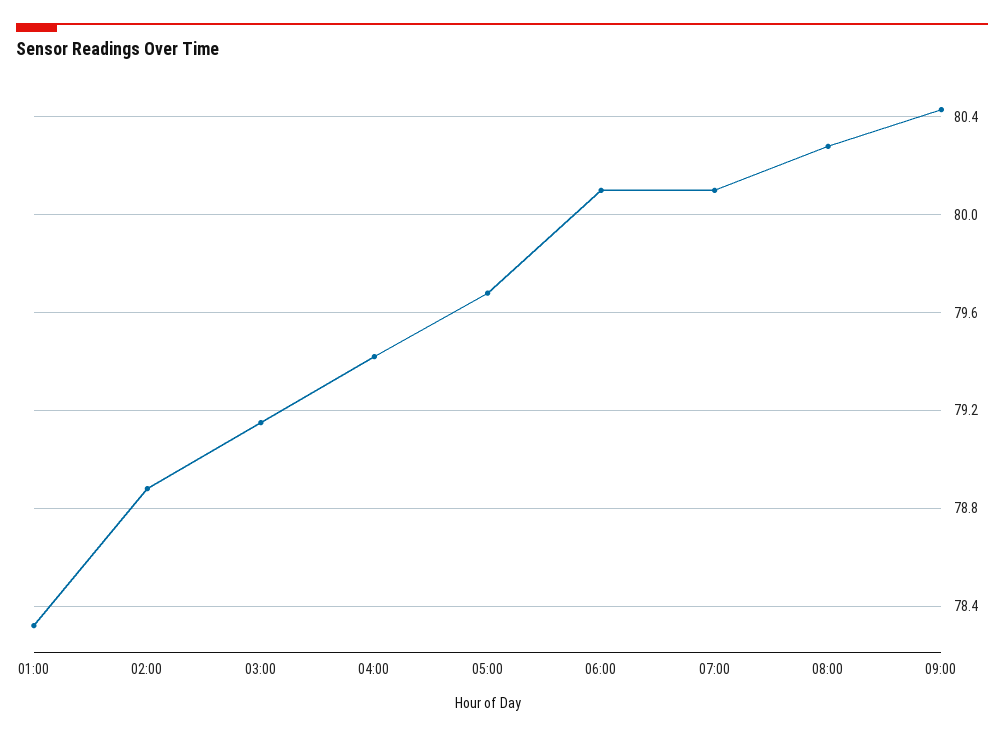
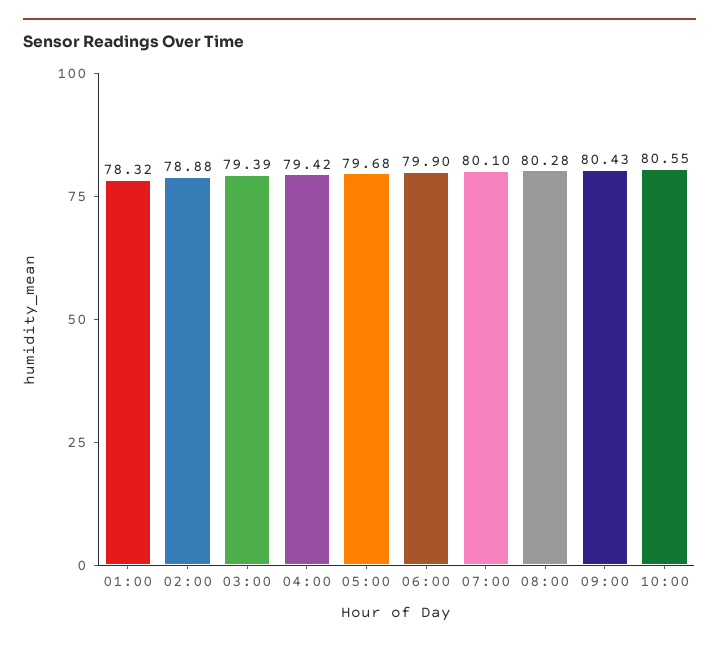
03:00: 79.15 -> 79.39
06:00: 80.1 -> 79.9
10:00: none -> 80.55

